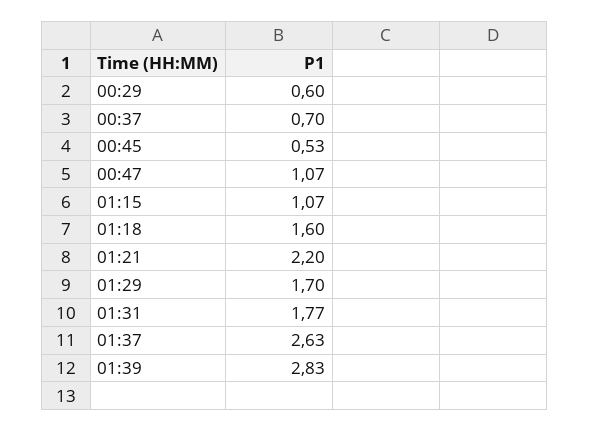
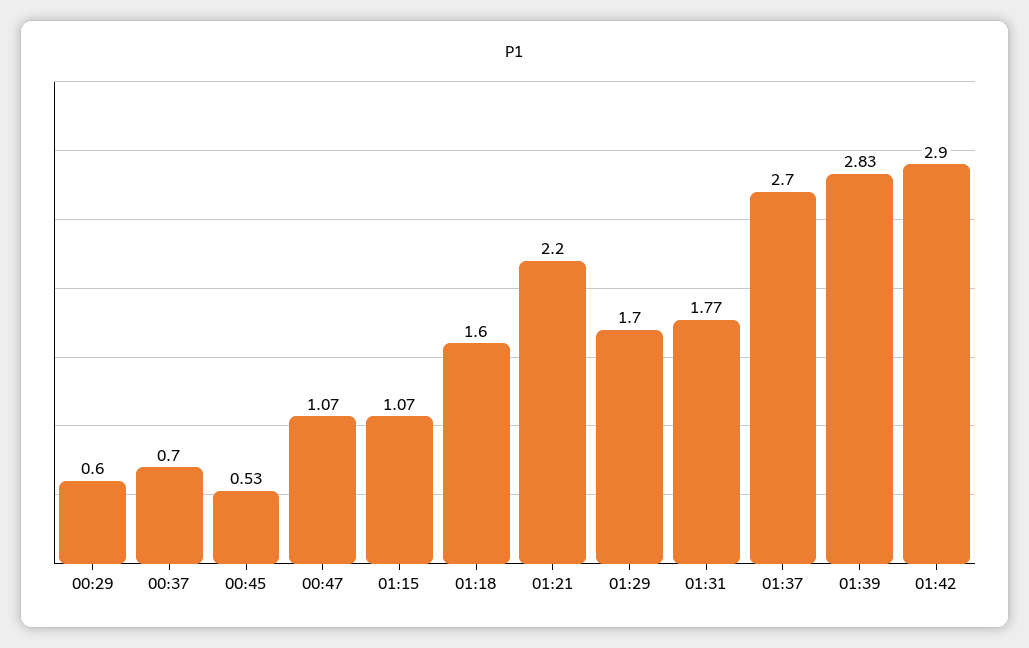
01:37: 2.63 -> 2.7
01:42: none -> 2.9

